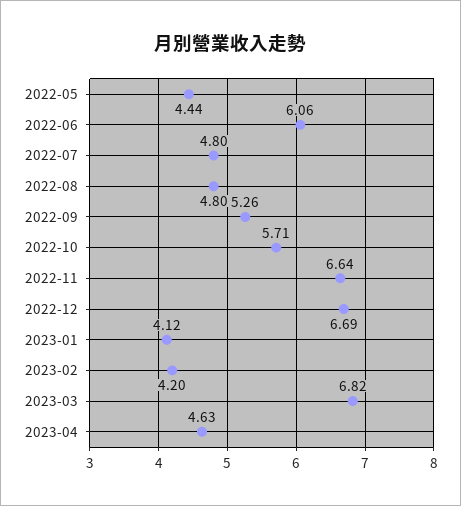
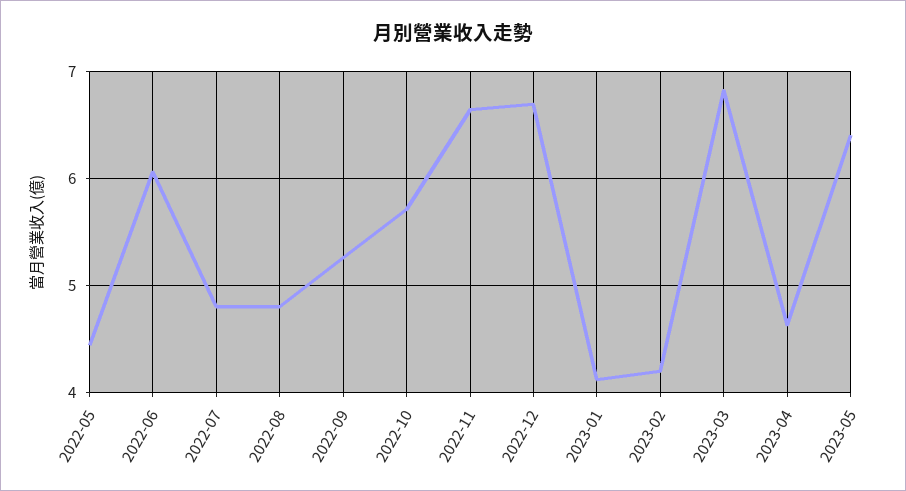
2023-05: none -> 6.4

